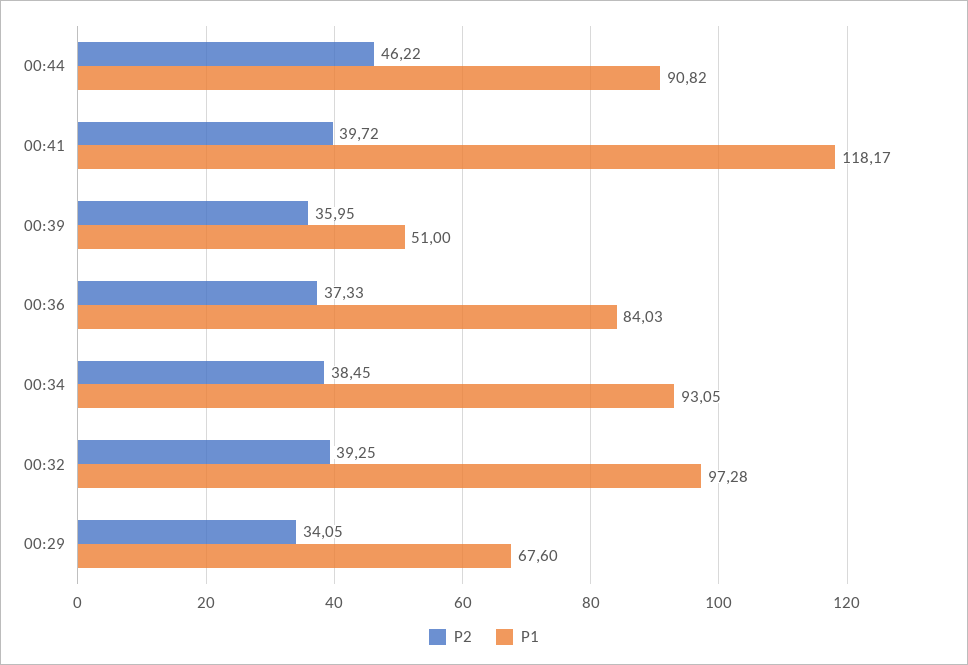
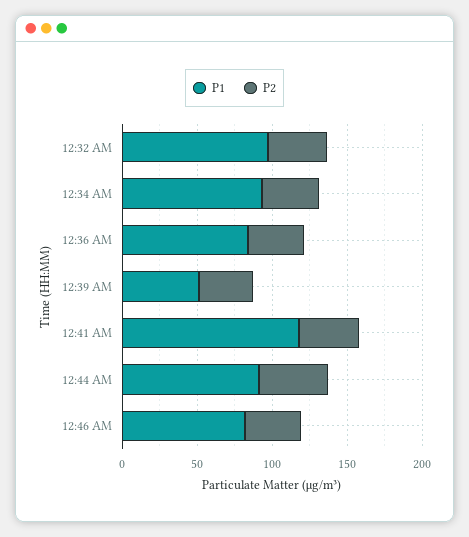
P2, 00:29: 34.05 -> none
P1, 00:29: 67.6 -> none
P1, 12:46 AM: none -> 80
P2, 12:46 AM: none -> 40

